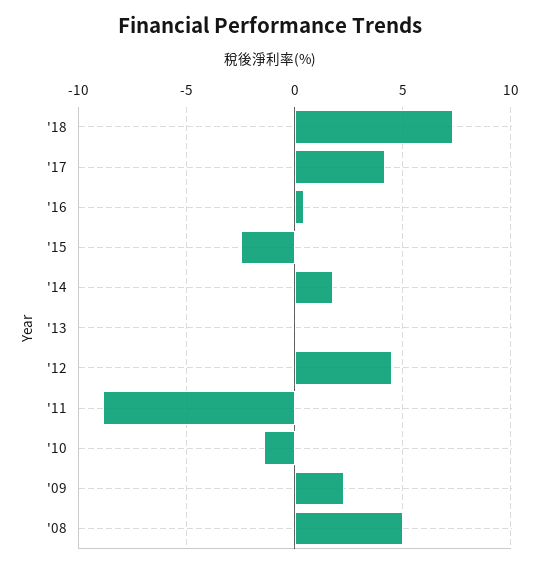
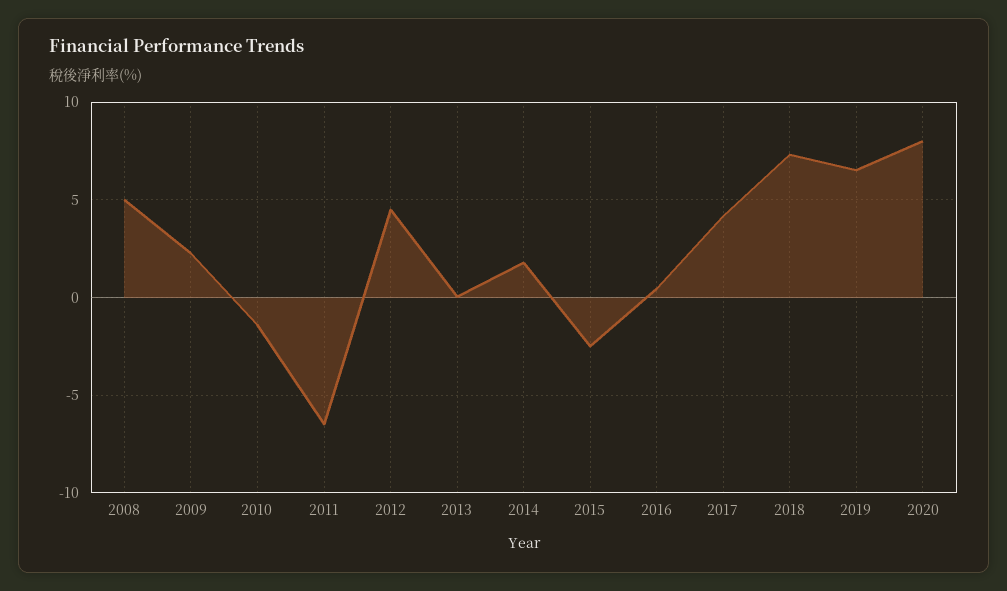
'11: -9 -> -6.5
2019: none -> 6.5
2020: none -> 8

